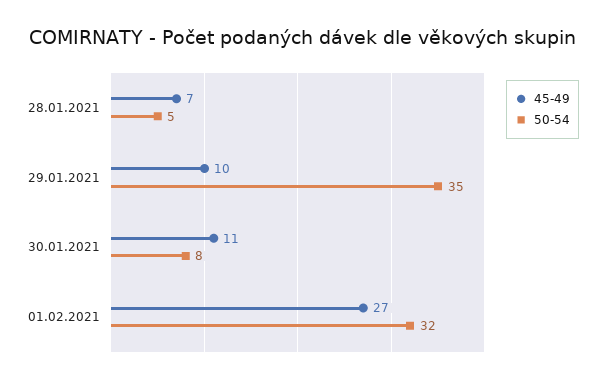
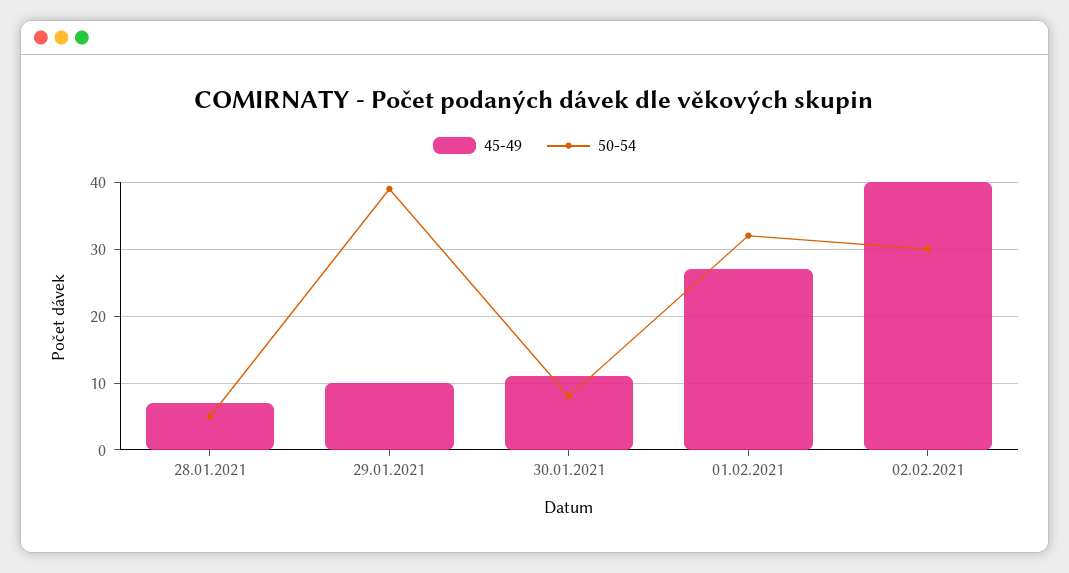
50-54, 29.01.2021: 35 -> 39
45-49, 02.02.2021: none -> 40
50-54, 02.02.2021: none -> 30

